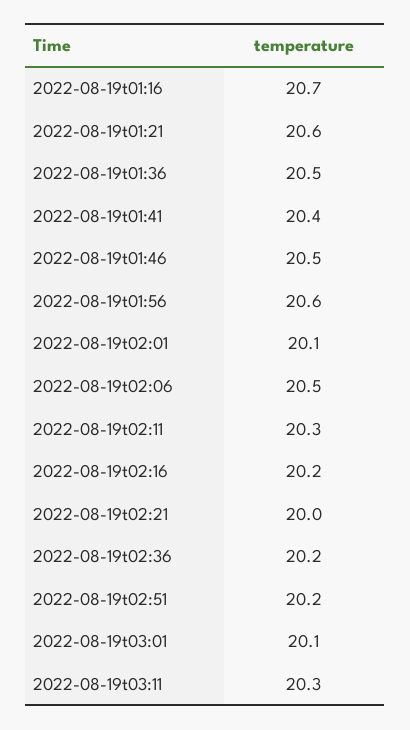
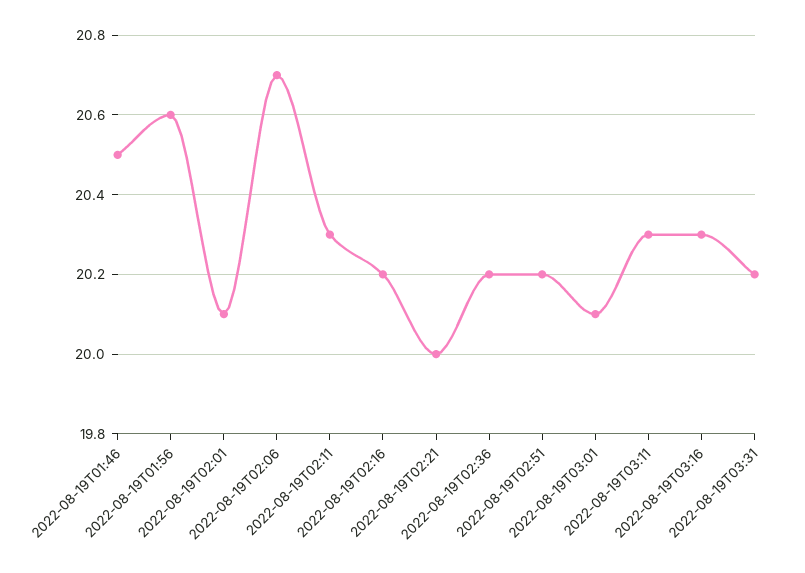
2022-08-19t01:16: 20.7 -> none
2022-08-19t01:21: 20.6 -> none
2022-08-19t01:36: 20.5 -> none
2022-08-19t01:41: 20.4 -> none
2022-08-19t02:06: 20.5 -> 20.7
2022-08-19T03:16: none -> 20.3
2022-08-19T03:31: none -> 20.2

